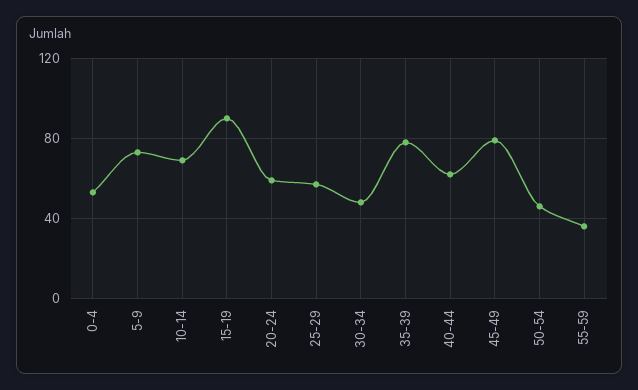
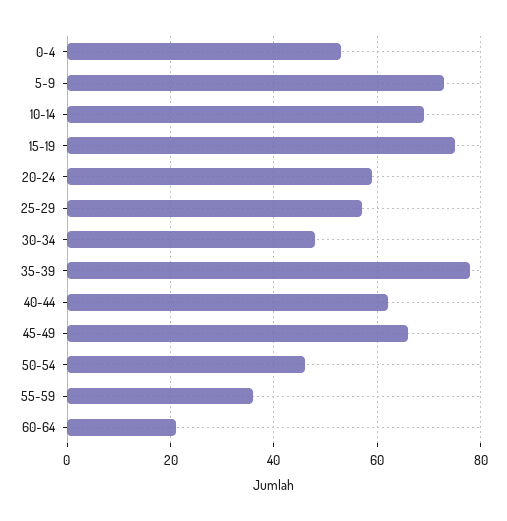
15-19: 90 -> 75
45-49: 80 -> 65
60-64: none -> 20

